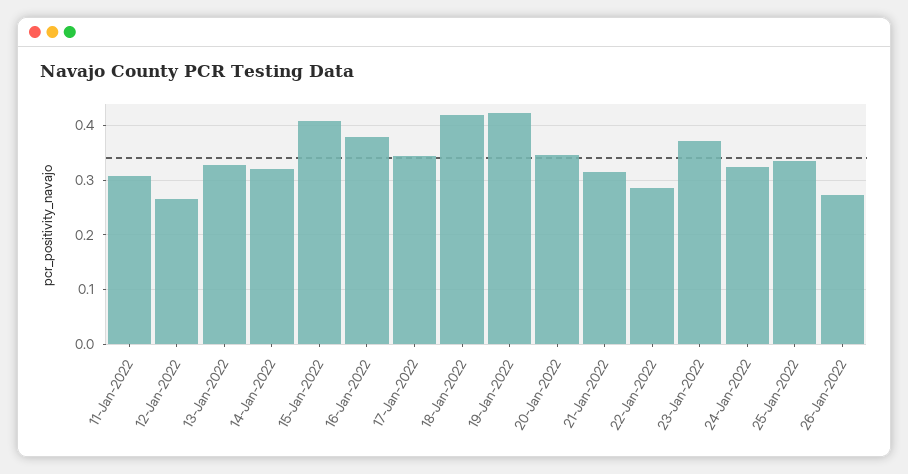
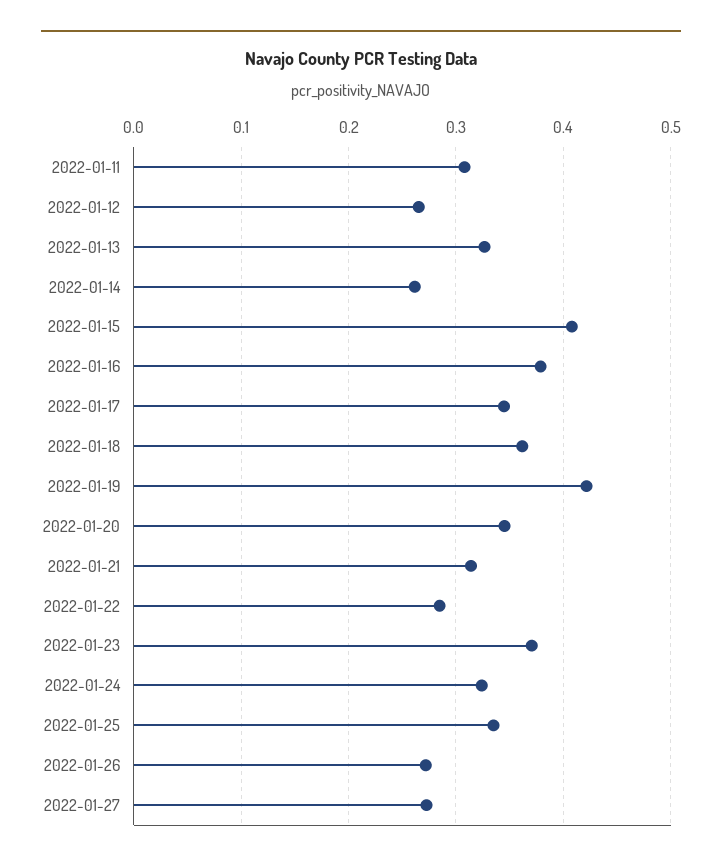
14-Jan-2022: 0.32 -> 0.26
18-Jan-2022: 0.42 -> 0.36
2022-01-27: none -> 0.27

